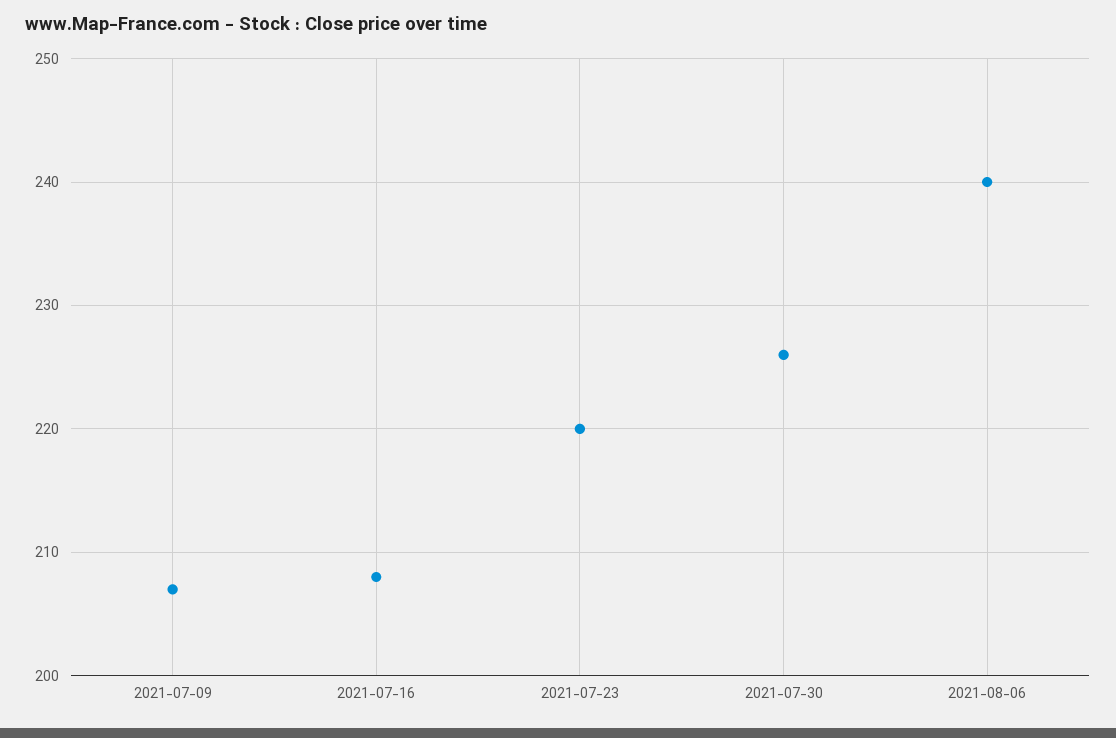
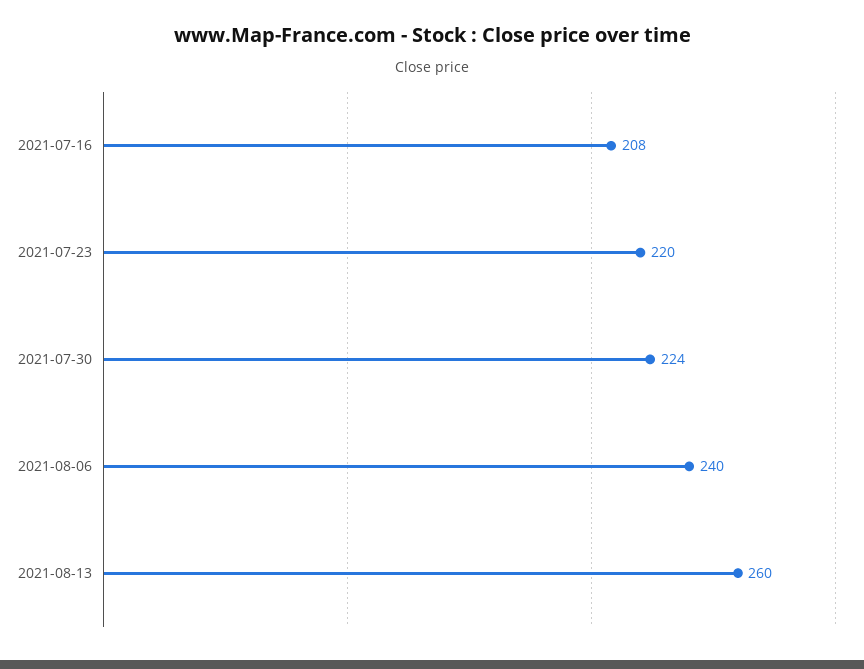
2021-07-09: 207 -> none
2021-07-30: 226 -> 224
2021-08-13: none -> 260

